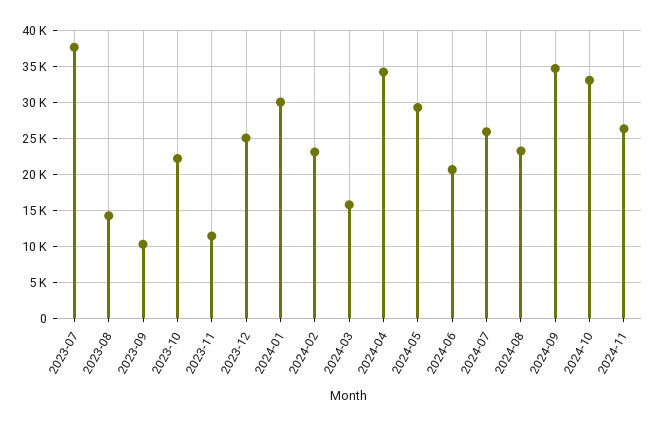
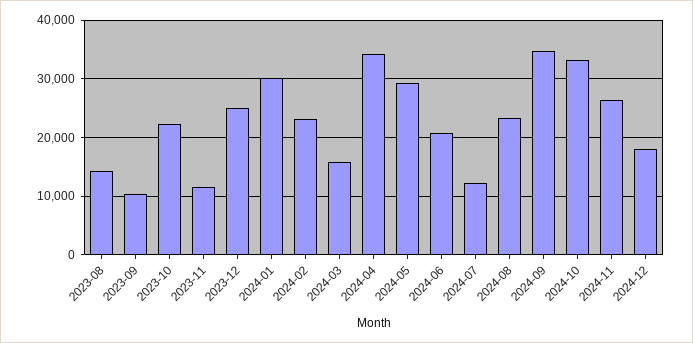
2023-07: 38000 -> none
2024-07: 26000 -> 12000
2024-12: none -> 18000

